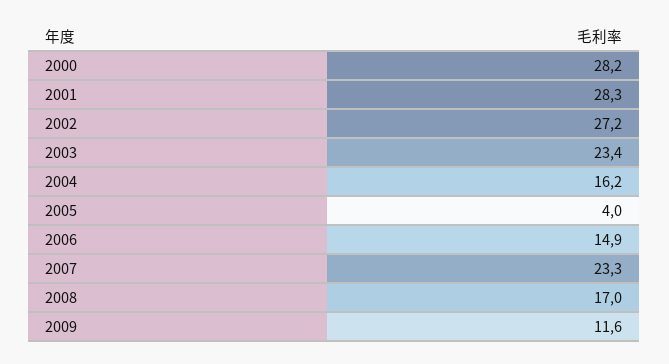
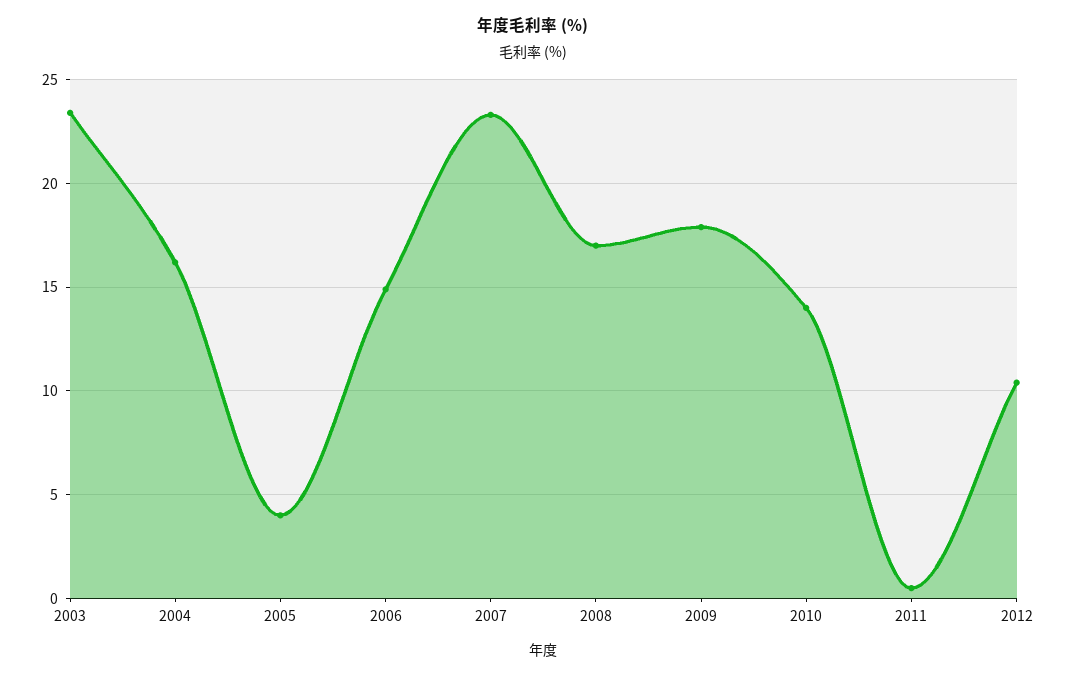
2000: 28.2 -> none
2001: 28.3 -> none
2002: 27.2 -> none
2009: 11.6 -> 18
2010: none -> 14
2011: none -> 0.5
2012: none -> 10.5

